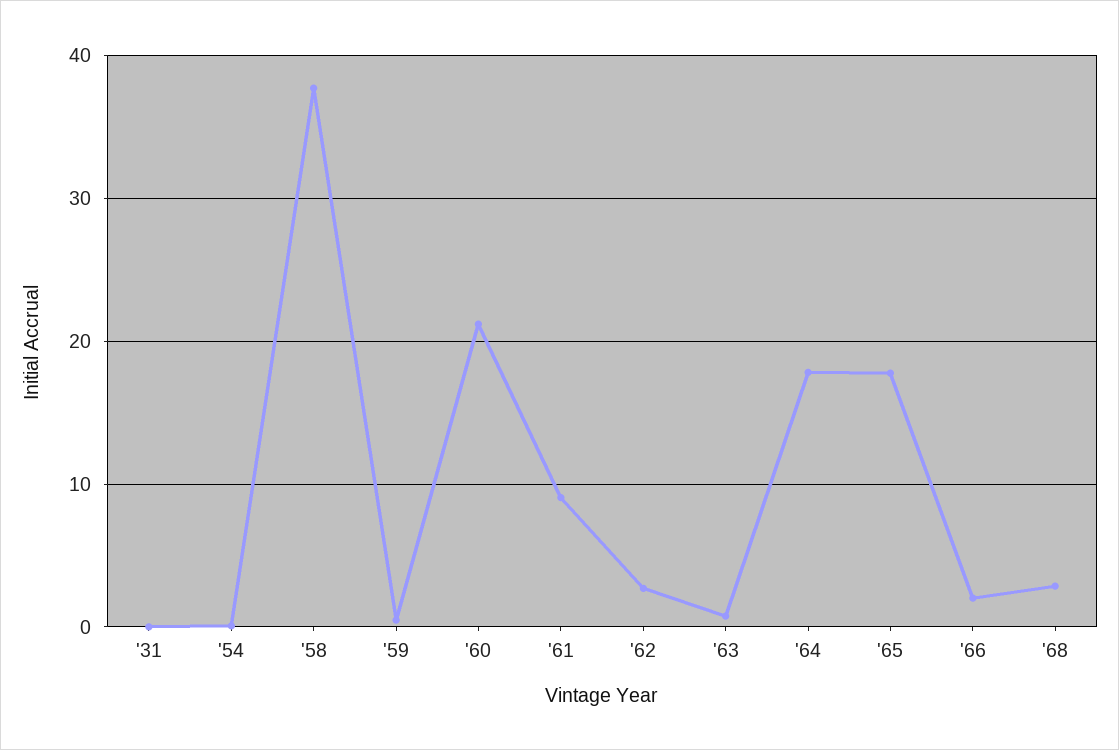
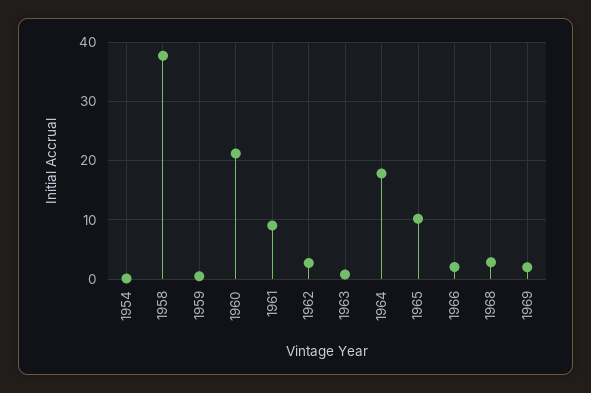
'31: 0 -> none
'65: 18 -> 10
1969: none -> 2

